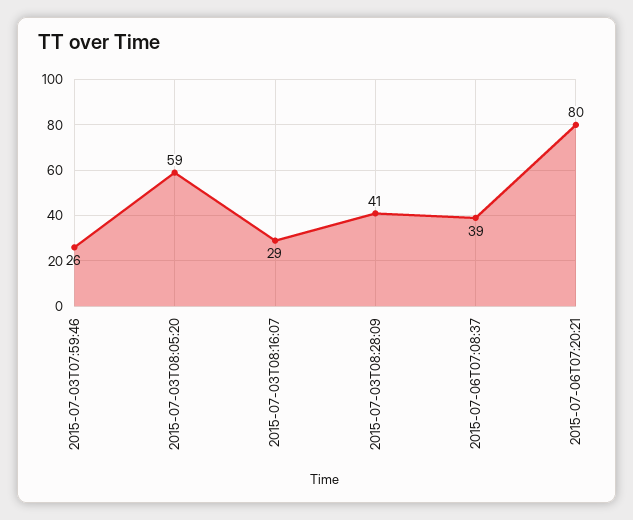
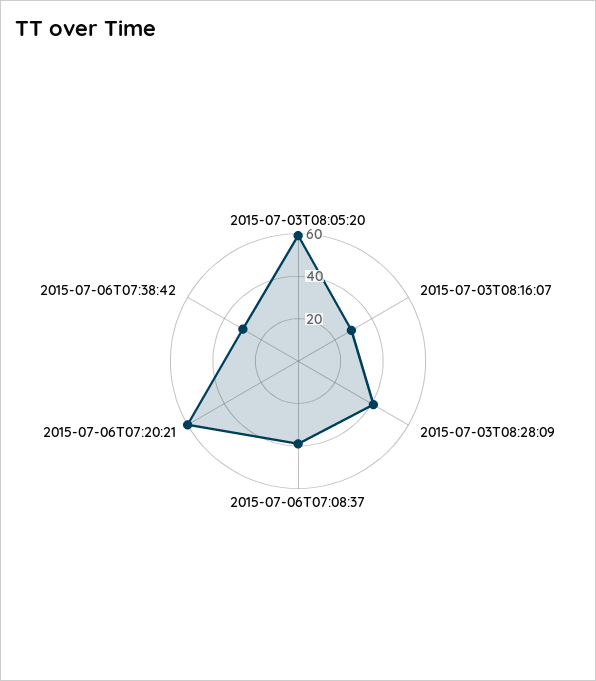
2015-07-03T07:59:46: 26 -> none
2015-07-06T07:20:21: 80 -> 60
2015-07-06T07:38:42: none -> 30

